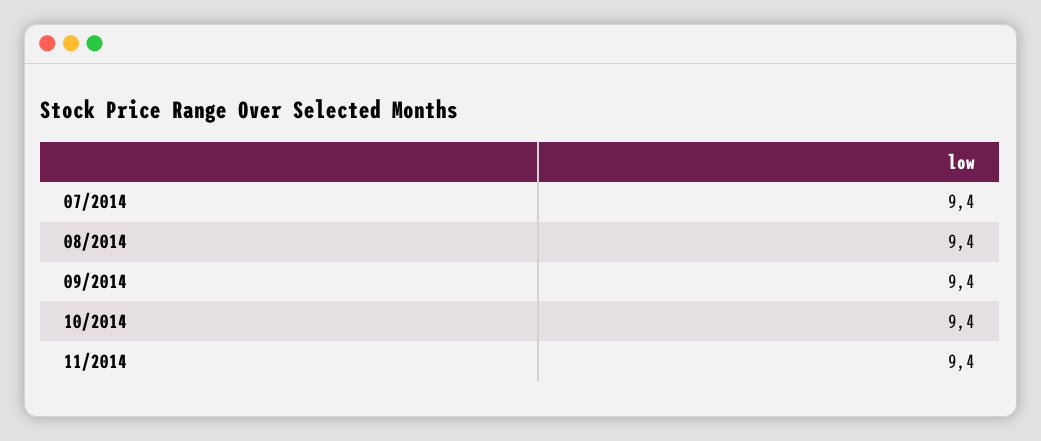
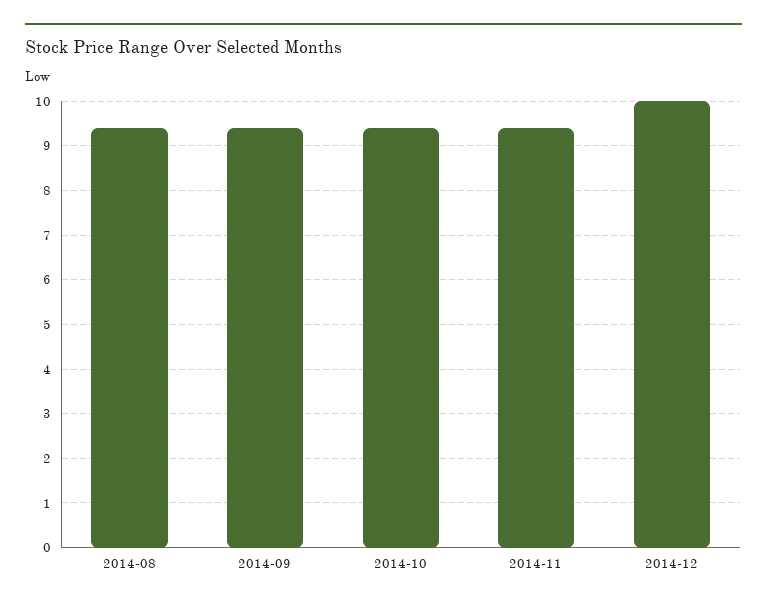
07/2014: 9.4 -> none
2014-12: none -> 10

